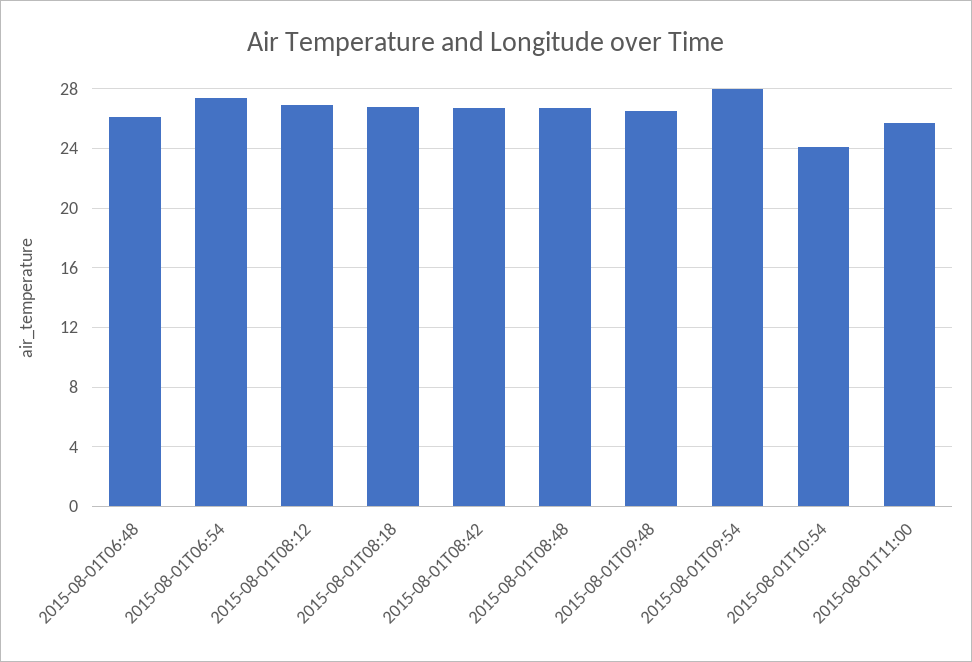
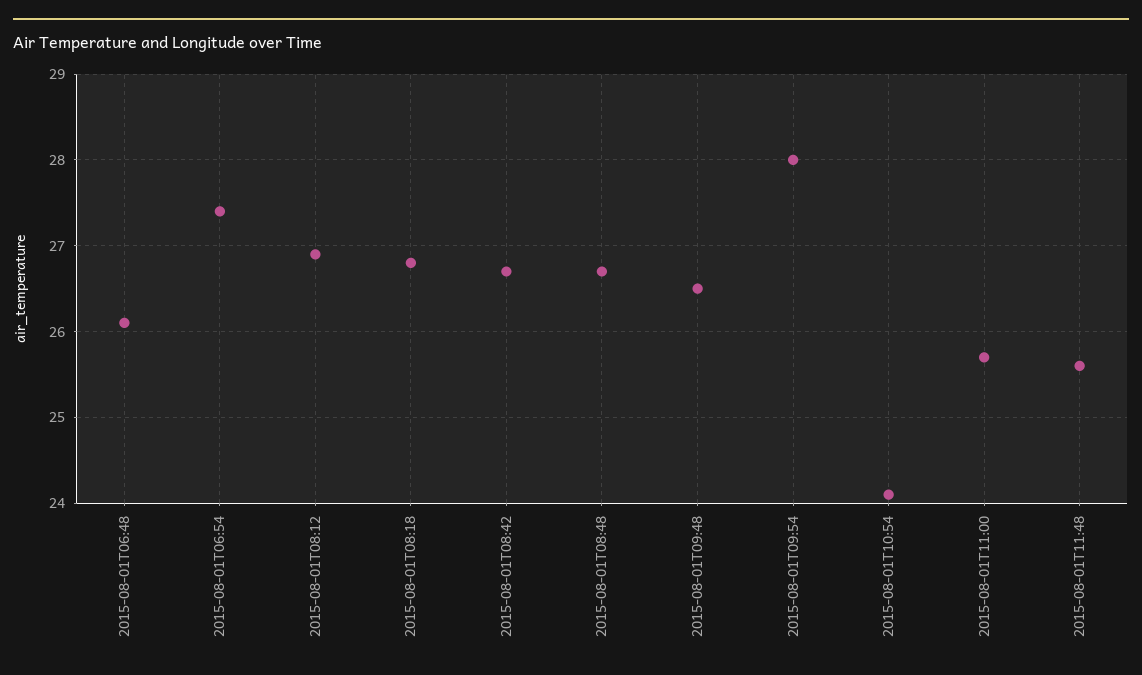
2015-08-01T11:48: none -> 25.6

